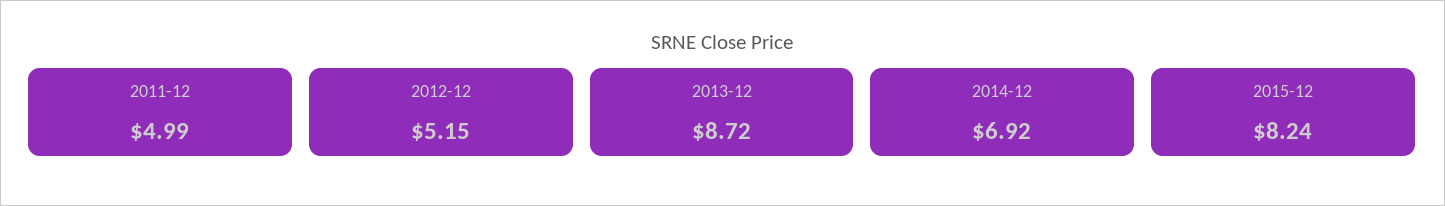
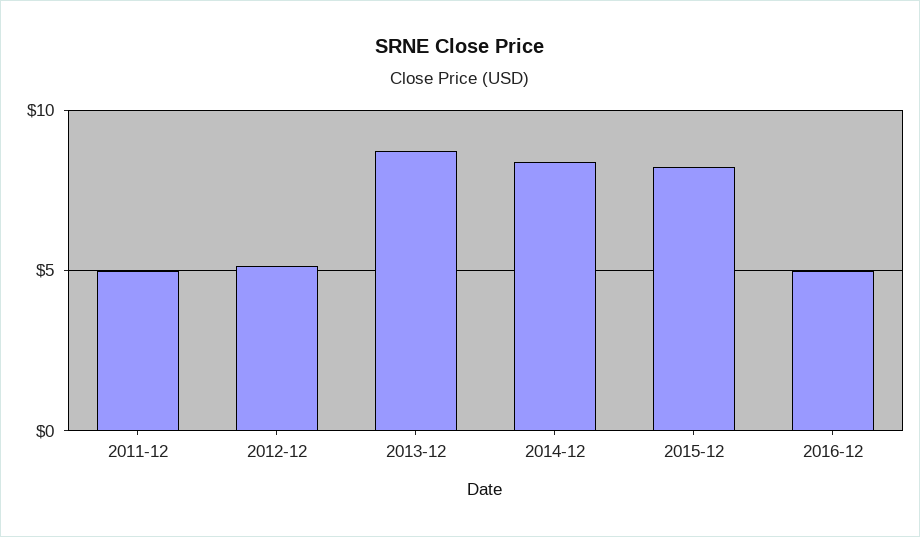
2014-12: 6.92 -> 8.5
2016-12: none -> 5

